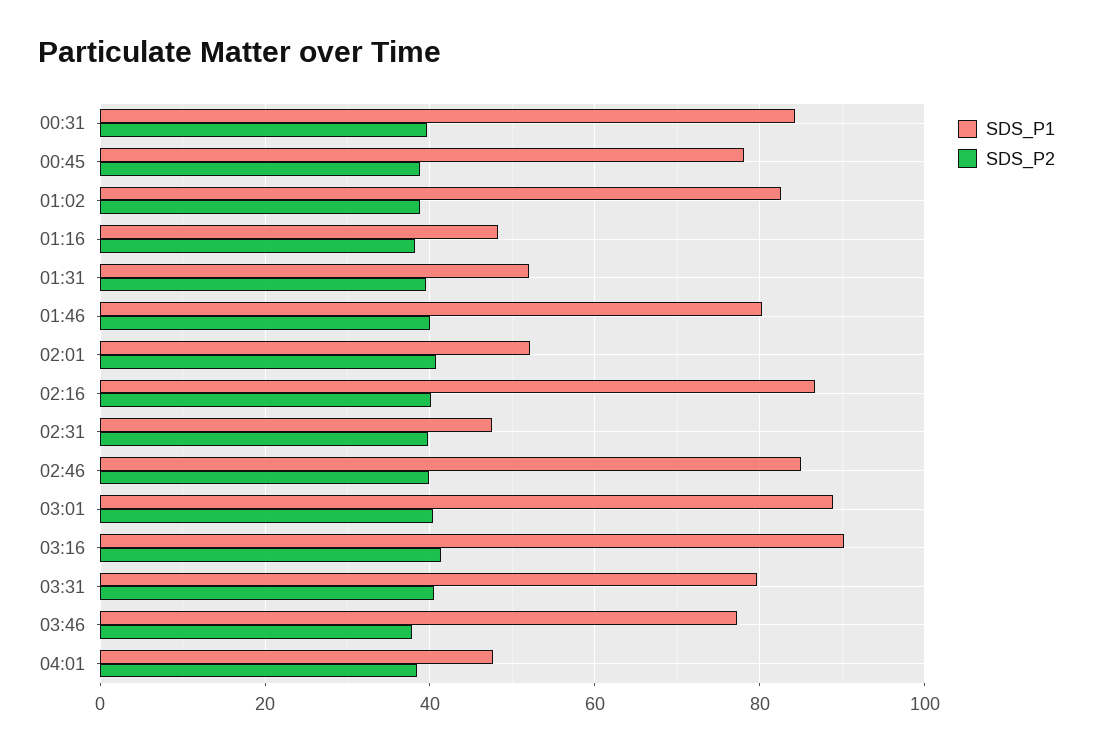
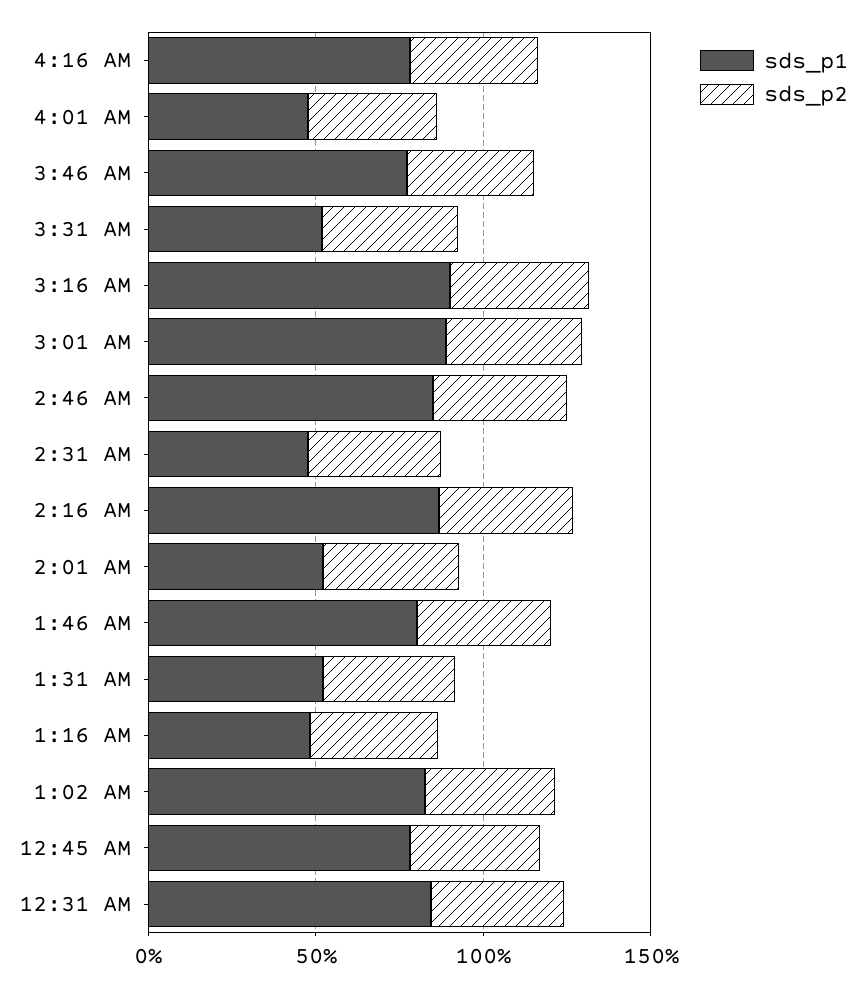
SDS_P1, 03:31: 80 -> 50
SDS_P1, 4:16 AM: none -> 80
SDS_P2, 4:16 AM: none -> 40

